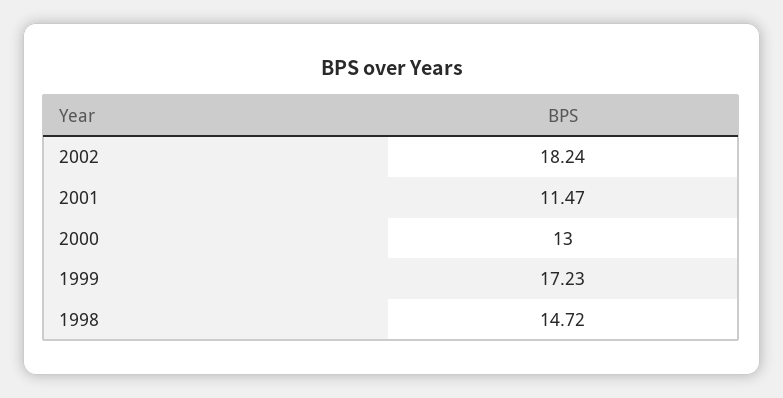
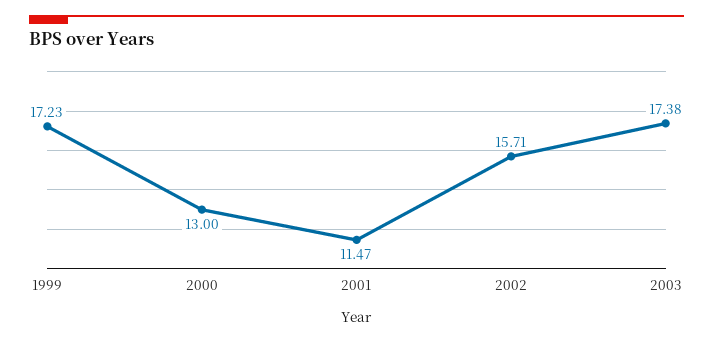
2002: 18.24 -> 15.71
1998: 14.72 -> none
2003: none -> 17.38

